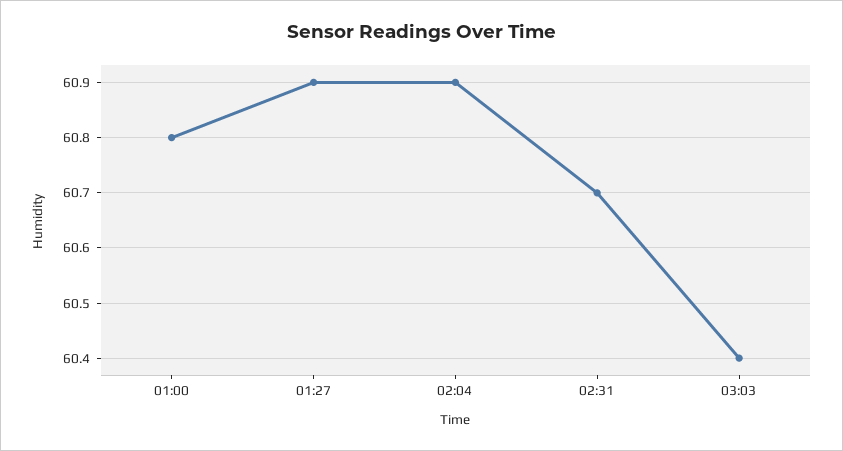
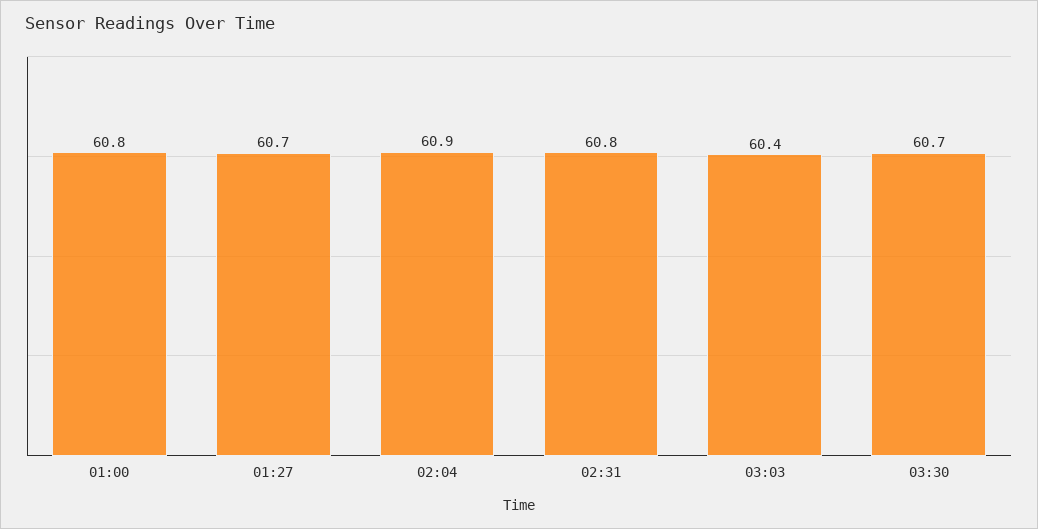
01:27: 60.9 -> 60.7
02:31: 60.7 -> 60.8
03:30: none -> 60.7

